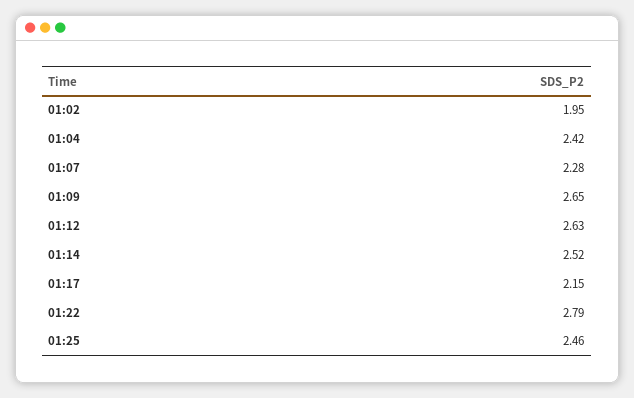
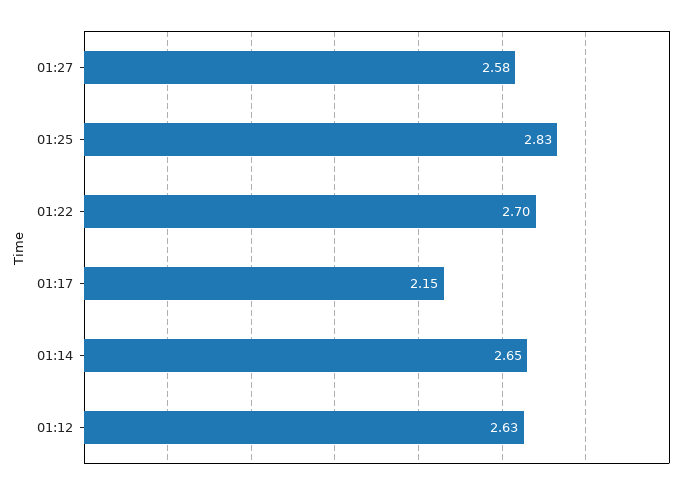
01:02: 1.95 -> none
01:04: 2.42 -> none
01:07: 2.28 -> none
01:09: 2.65 -> none
01:14: 2.52 -> 2.65
01:22: 2.79 -> 2.7
01:25: 2.46 -> 2.83
01:27: none -> 2.58

